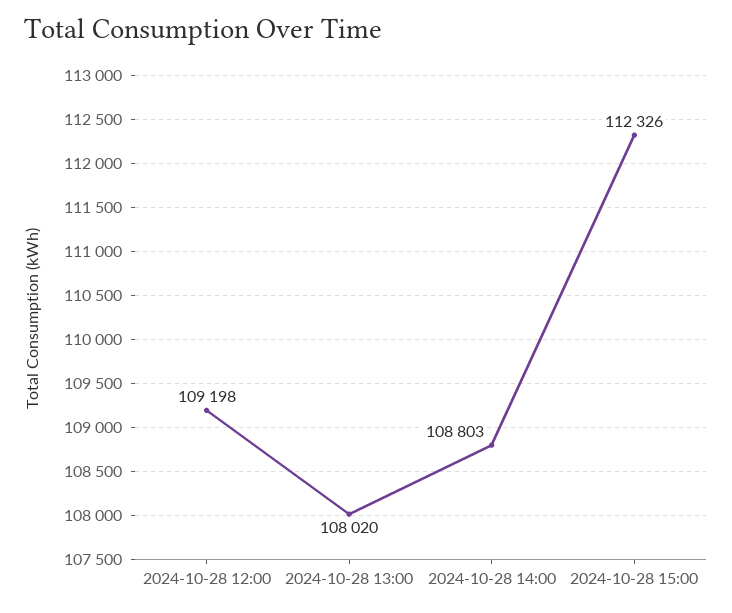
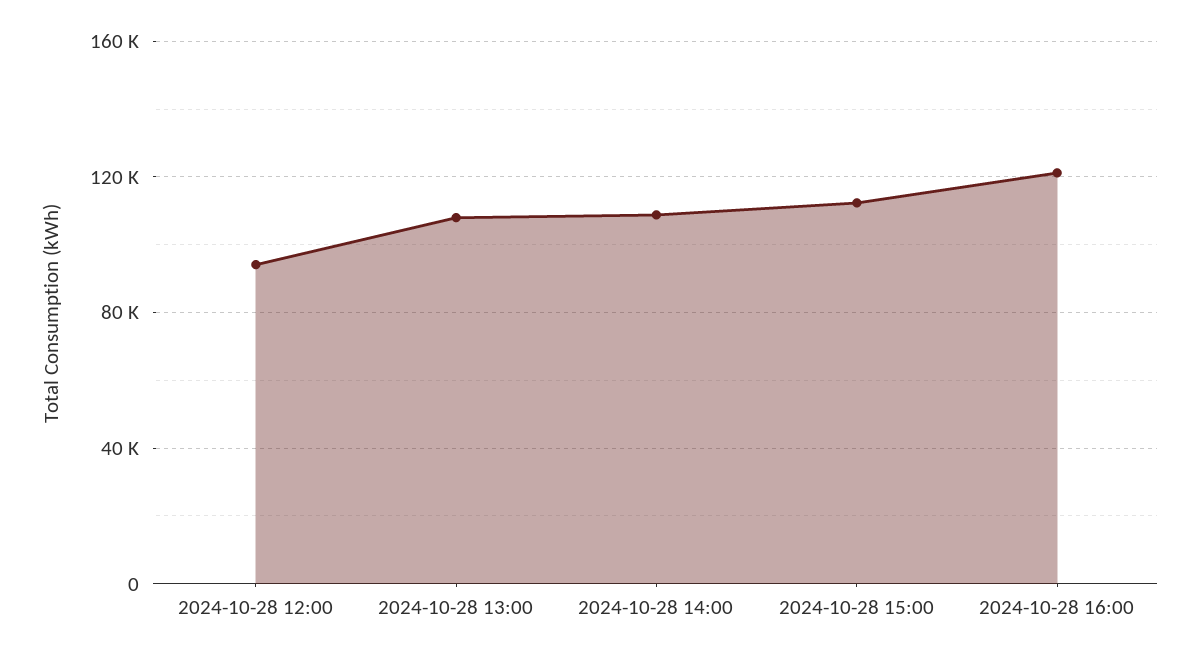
2024-10-28 12:00: 109198 -> 95000
2024-10-28 16:00: none -> 120000

